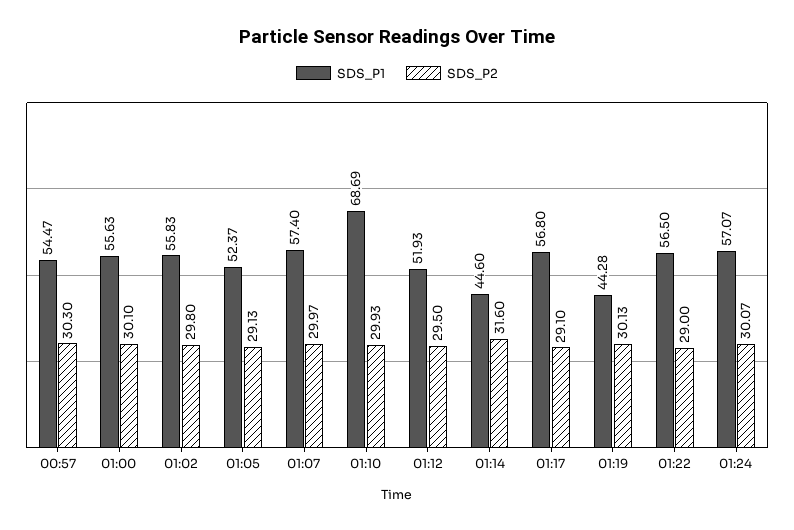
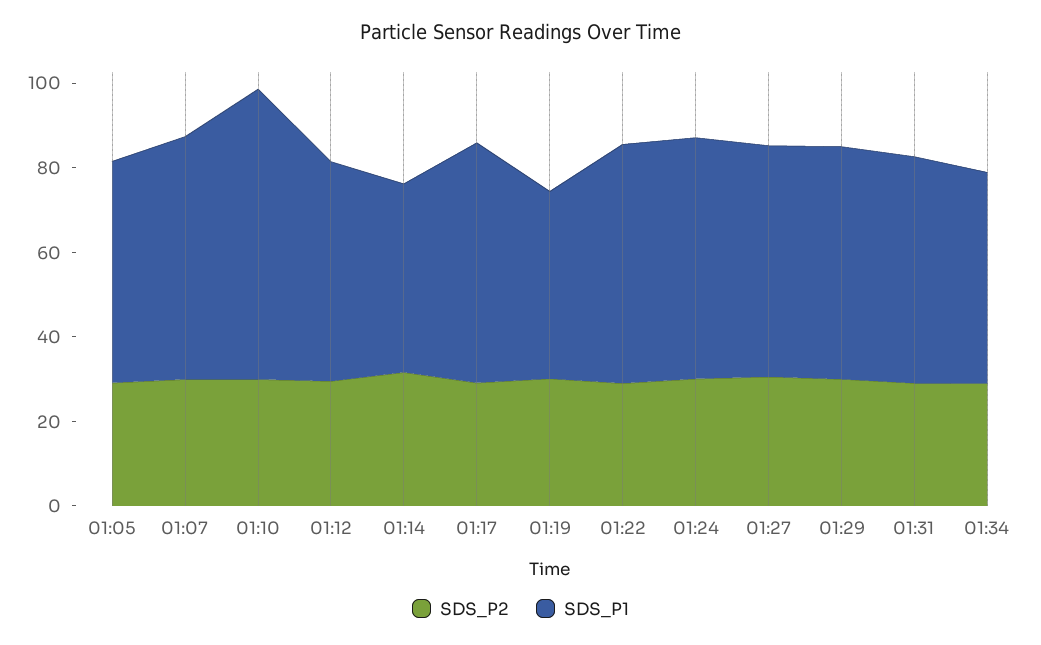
SDS_P1, 00:57: 54.47 -> none
SDS_P2, 00:57: 30.3 -> none
SDS_P1, 01:00: 55.63 -> none
SDS_P2, 01:00: 30.1 -> none
SDS_P1, 01:02: 55.83 -> none
SDS_P2, 01:02: 29.8 -> none
SDS_P2, 01:27: none -> 30
SDS_P1, 01:27: none -> 55
SDS_P2, 01:29: none -> 30
SDS_P1, 01:29: none -> 55
SDS_P2, 01:31: none -> 30
SDS_P1, 01:31: none -> 55
SDS_P2, 01:34: none -> 30
SDS_P1, 01:34: none -> 50

